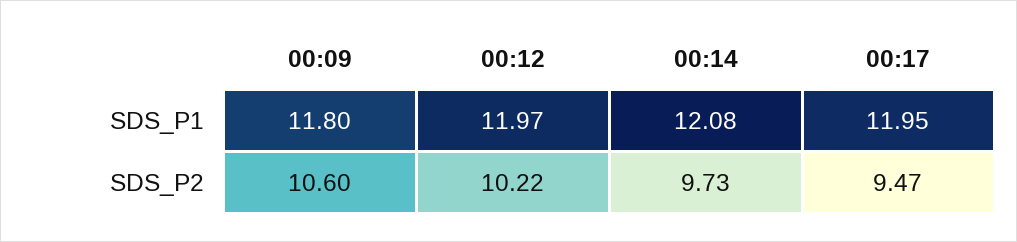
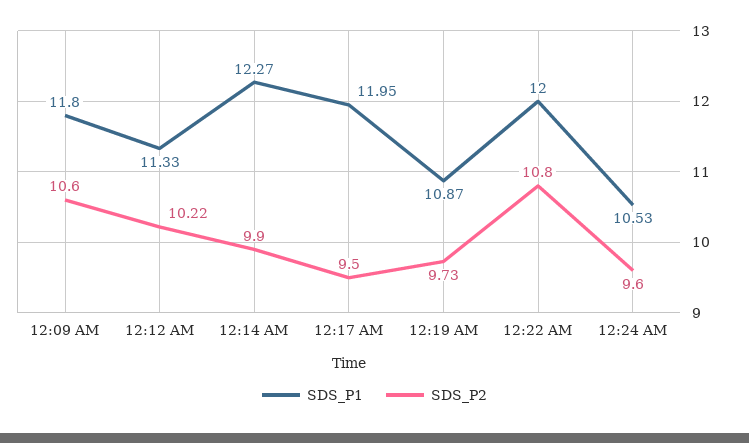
SDS_P1, 00:12: 11.97 -> 11.33
SDS_P1, 00:14: 12.08 -> 12.27
SDS_P2, 00:14: 9.73 -> 9.9
SDS_P2, 00:17: 9.47 -> 9.5
SDS_P1, 12:19 AM: none -> 10.87
SDS_P2, 12:19 AM: none -> 9.73
SDS_P1, 12:22 AM: none -> 12
SDS_P2, 12:22 AM: none -> 10.8
SDS_P1, 12:24 AM: none -> 10.53
SDS_P2, 12:24 AM: none -> 9.6

